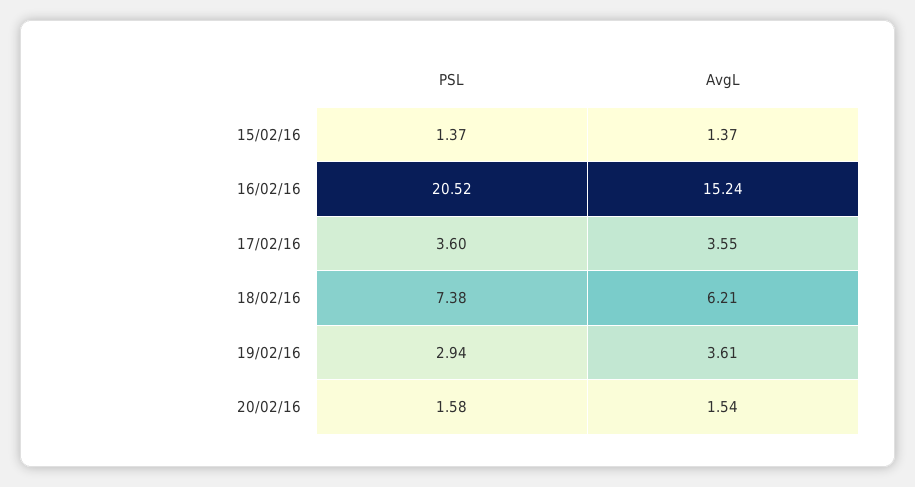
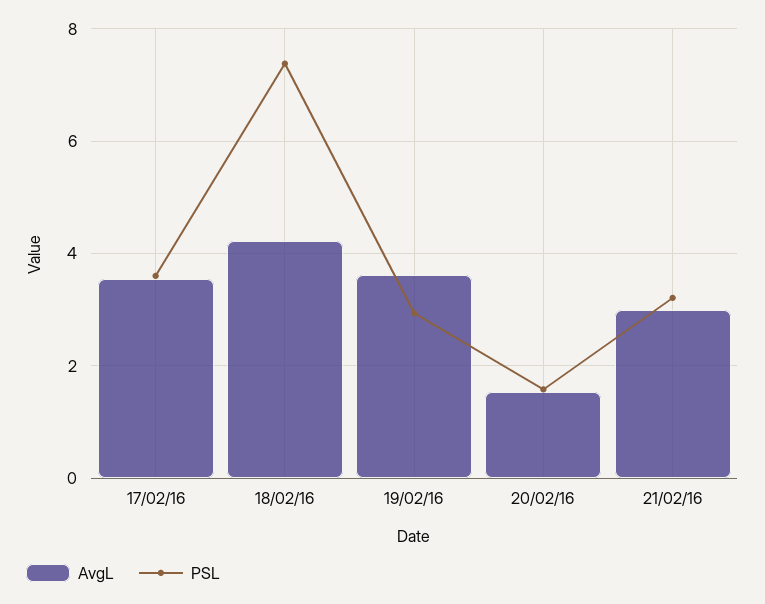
PSL, 15/02/16: 1.37 -> none
AvgL, 15/02/16: 1.37 -> none
PSL, 16/02/16: 20.52 -> none
AvgL, 16/02/16: 15.24 -> none
AvgL, 18/02/16: 6.21 -> 4.2
AvgL, 21/02/16: none -> 3
PSL, 21/02/16: none -> 3.2

